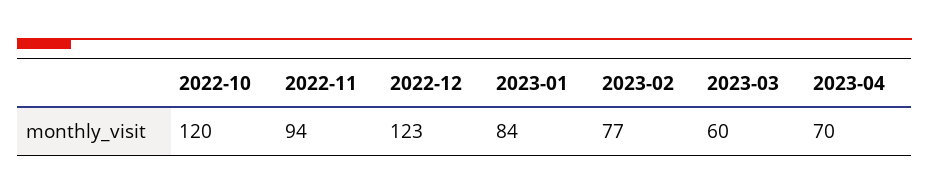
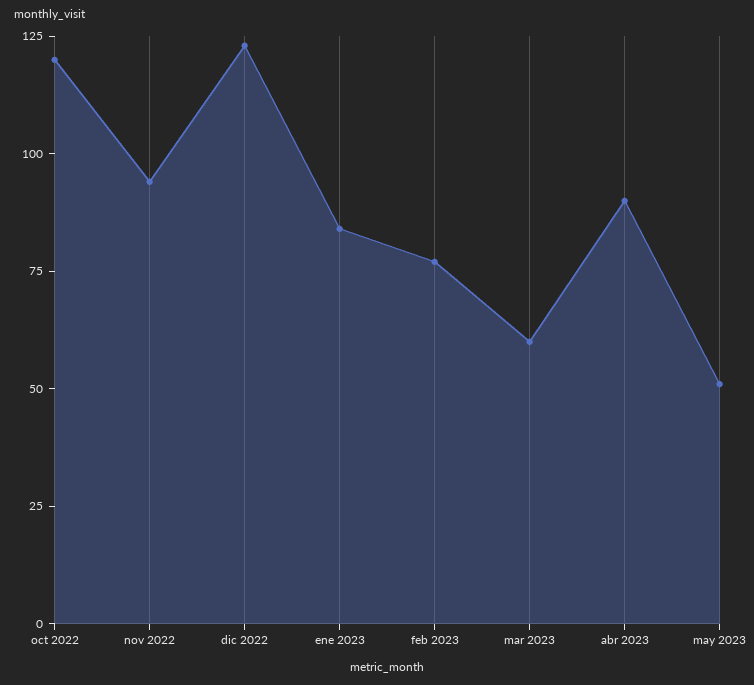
2023-04: 70 -> 90
may 2023: none -> 50

